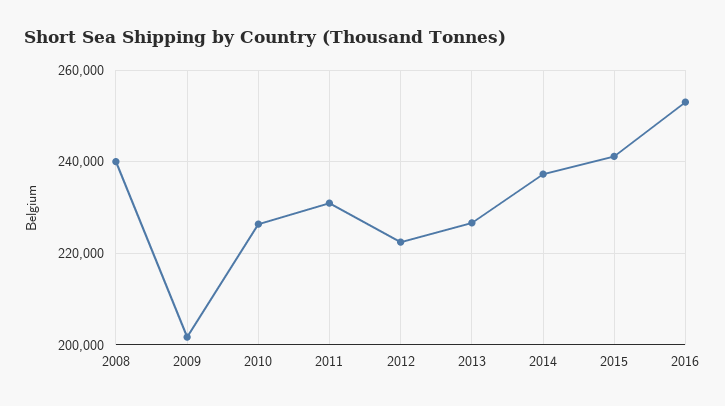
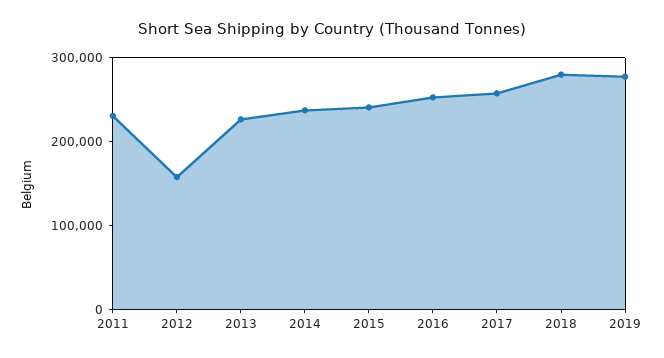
2008: 240000 -> none
2009: 202000 -> none
2010: 226000 -> none
2012: 222000 -> 160000
2017: none -> 260000
2018: none -> 280000
2019: none -> 280000

